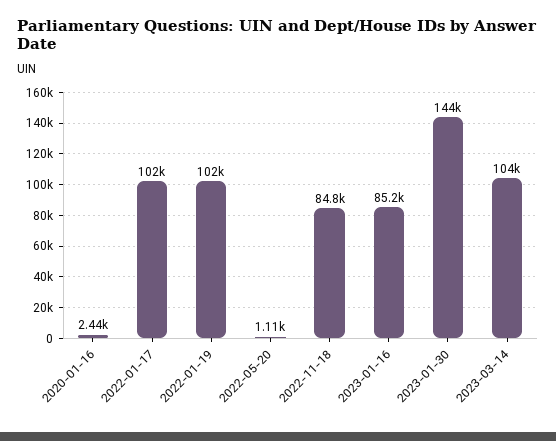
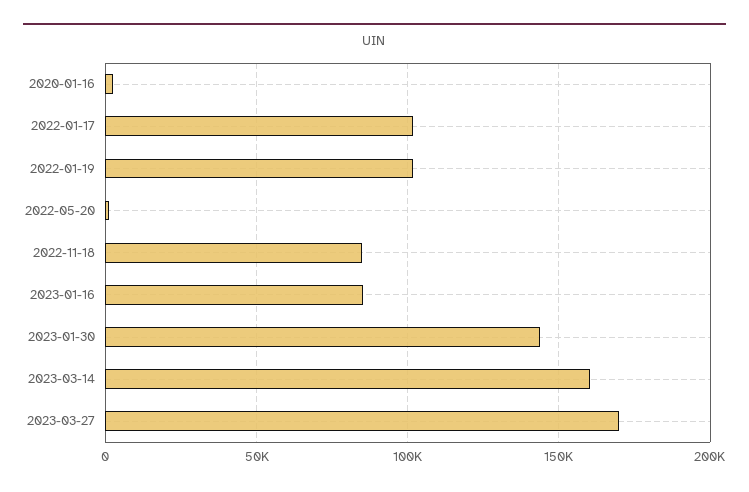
2023-03-14: 104000 -> 160000
2023-03-27: none -> 170000

